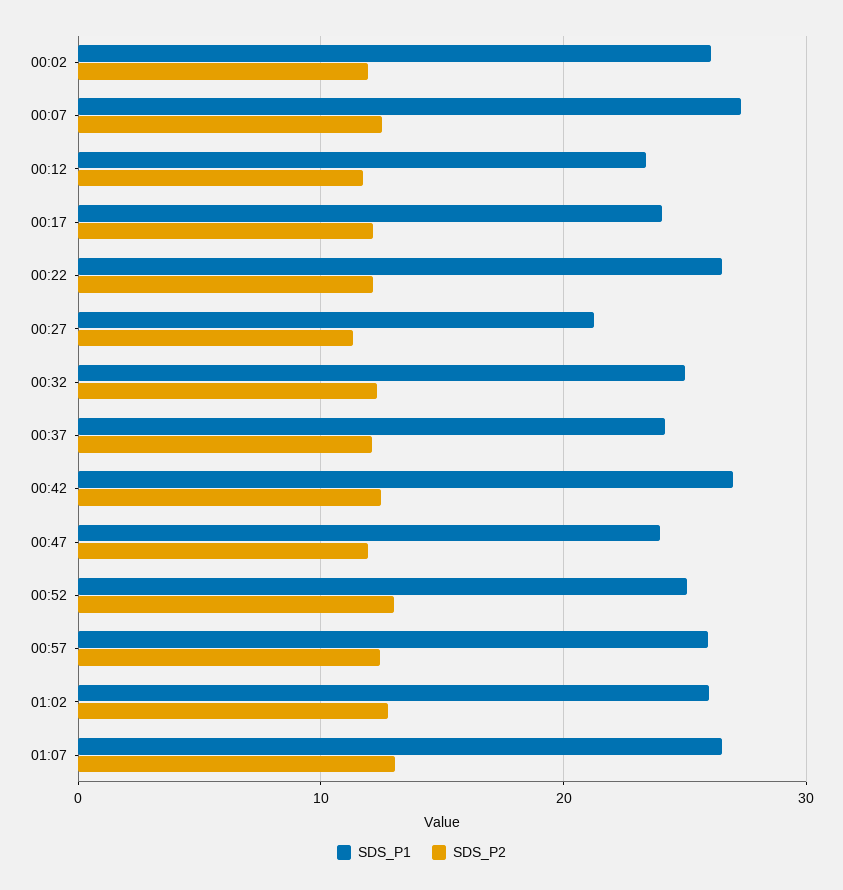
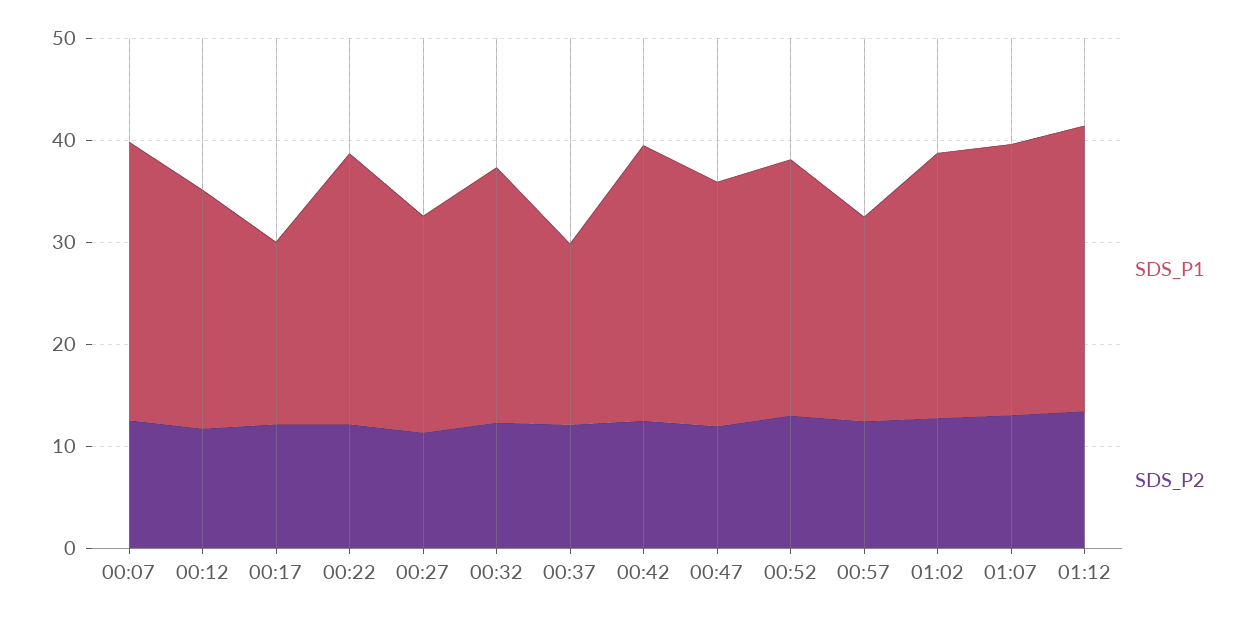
SDS_P1, 00:02: 26 -> none
SDS_P2, 00:02: 12 -> none
SDS_P1, 00:17: 24 -> 18
SDS_P1, 00:37: 24 -> 18
SDS_P1, 00:57: 26 -> 20
SDS_P1, 01:12: none -> 28
SDS_P2, 01:12: none -> 14

